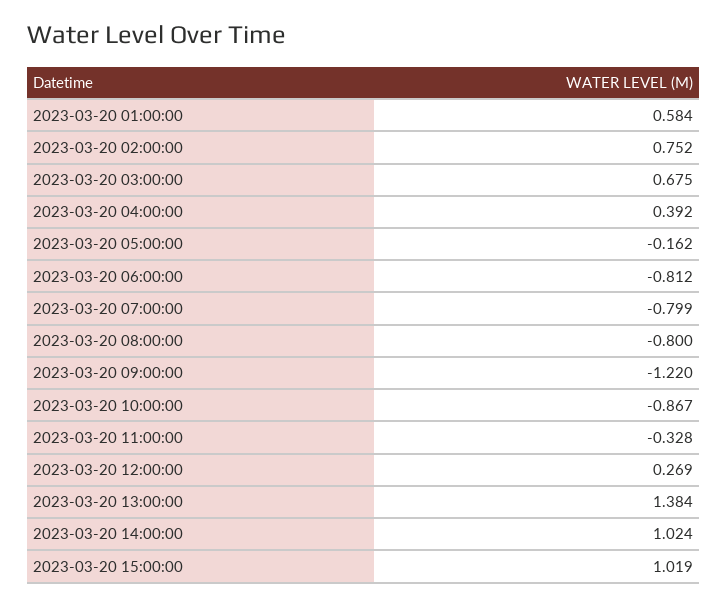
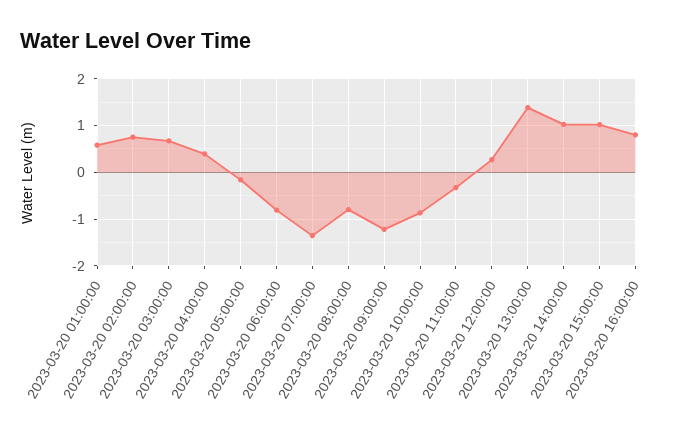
2023-03-20 07:00:00: -0.799 -> -1.4
2023-03-20 16:00:00: none -> 0.8

